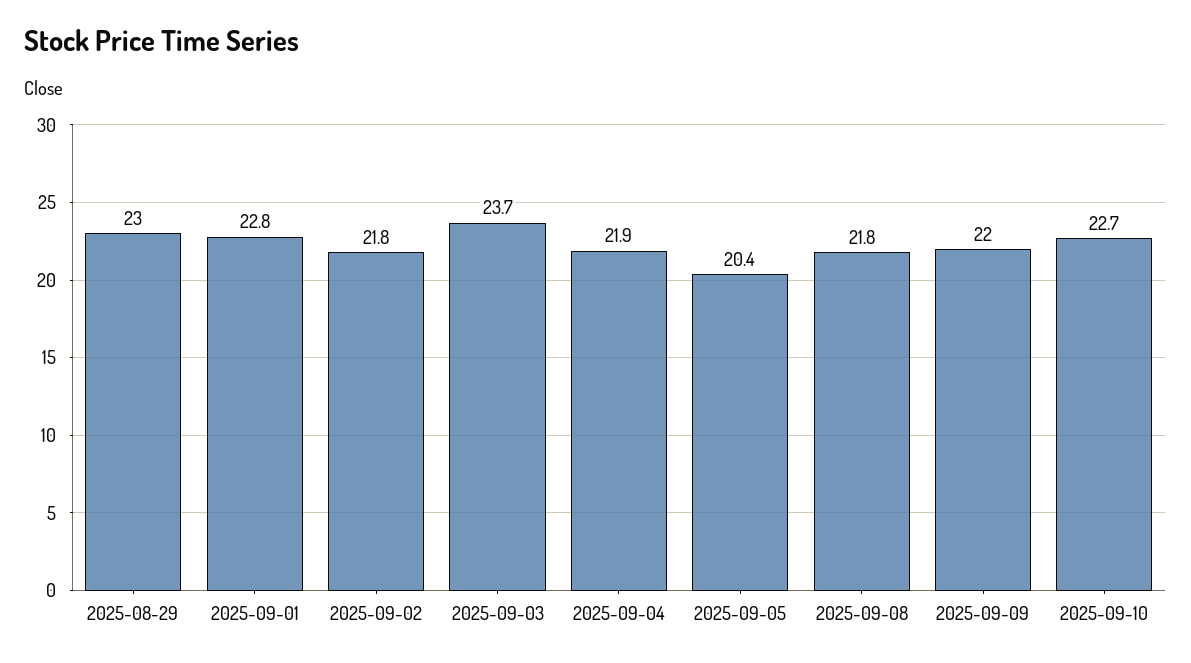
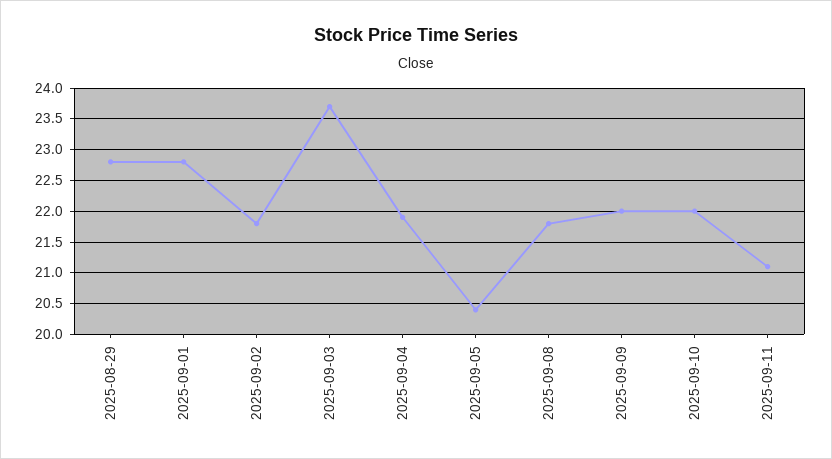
2025-08-29: 23 -> 22.8
2025-09-10: 22.7 -> 22
2025-09-11: none -> 21.1

